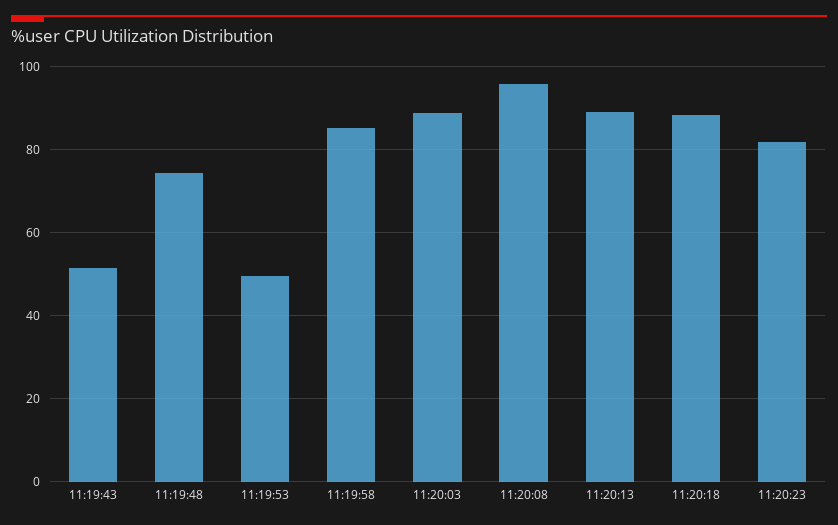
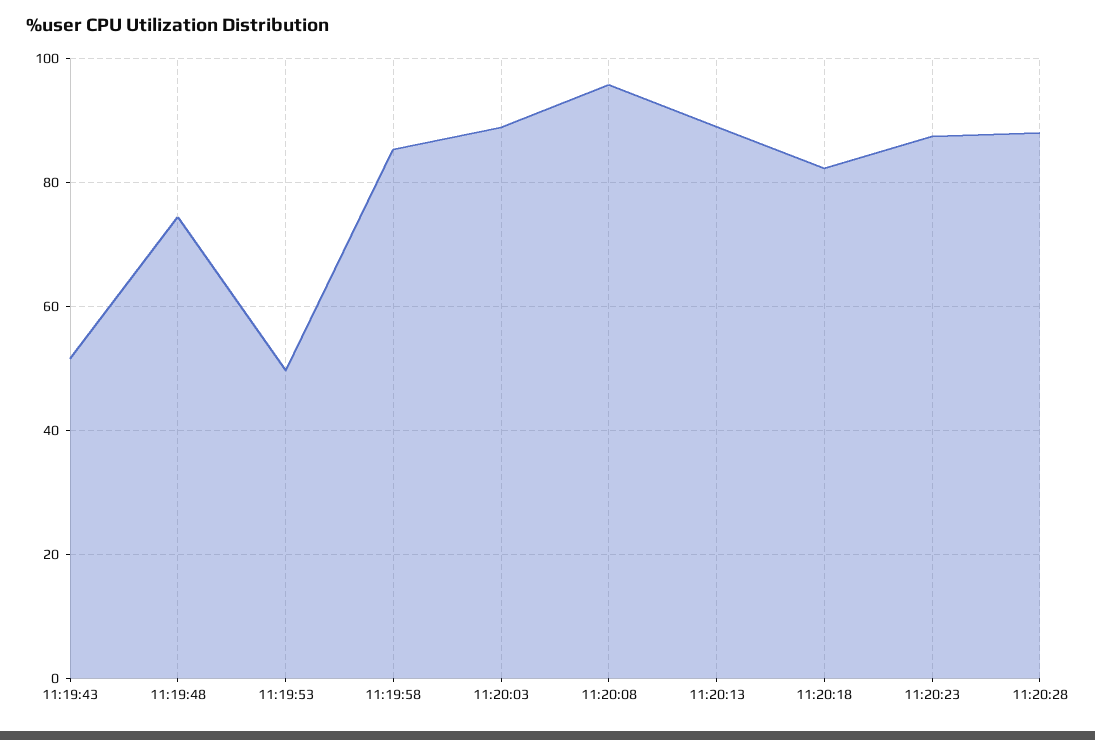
11:20:18: 88 -> 82
11:20:23: 82 -> 88
11:20:28: none -> 88

